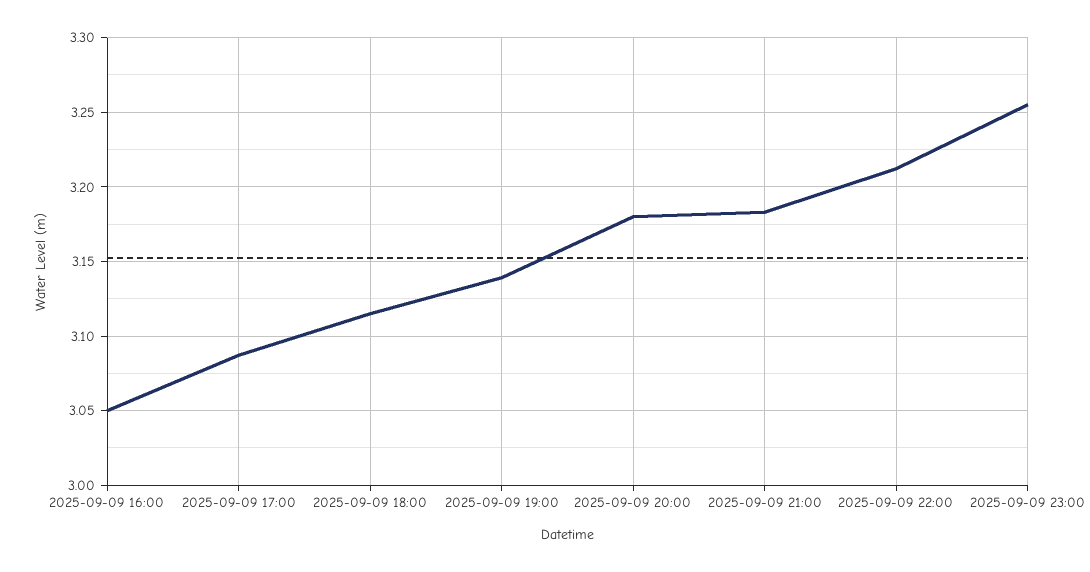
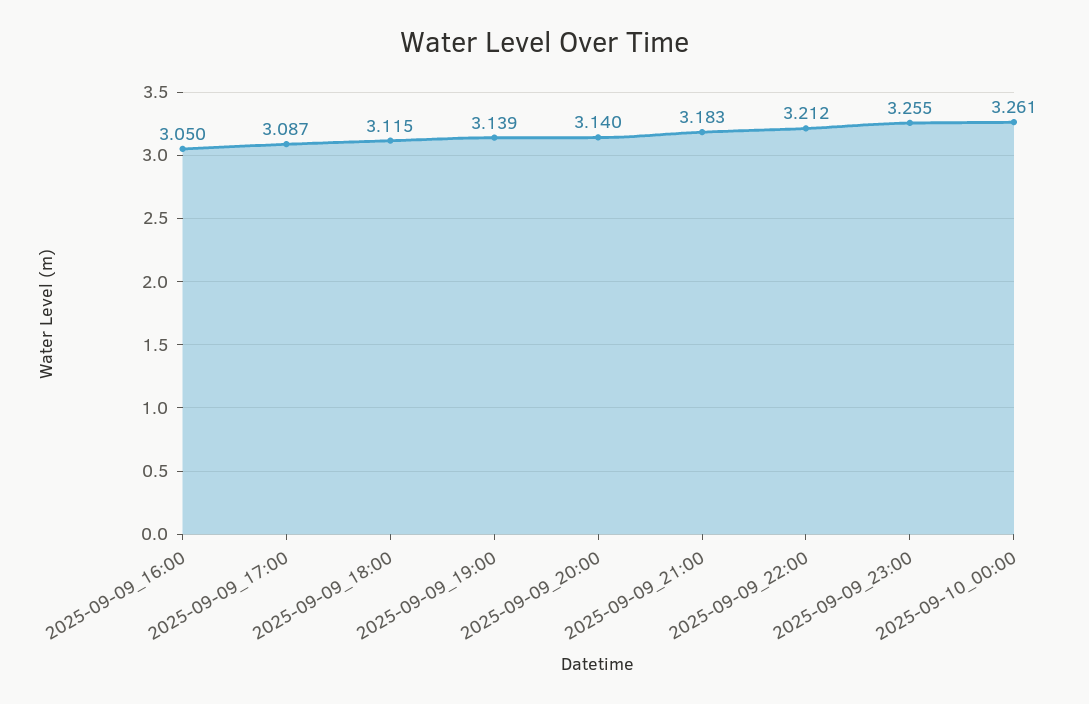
2025-09-09 20:00: 3.18 -> 3.14
2025-09-10_00:00: none -> 3.261

